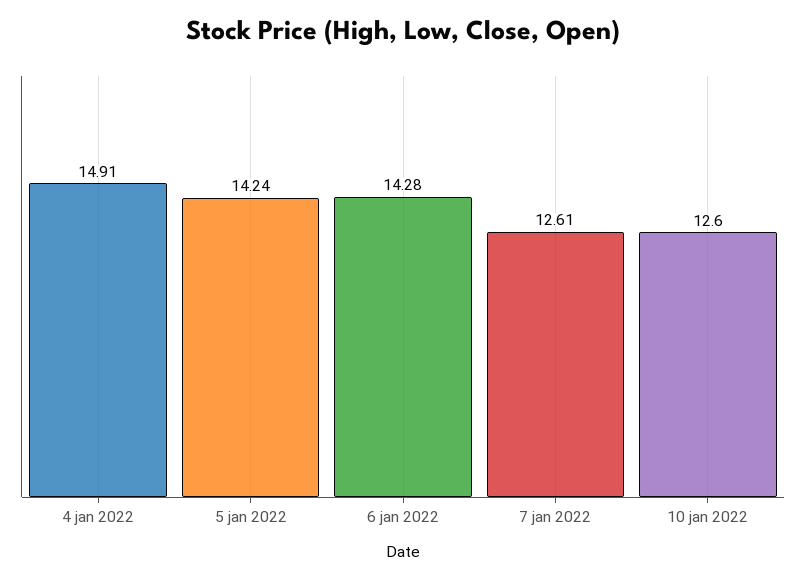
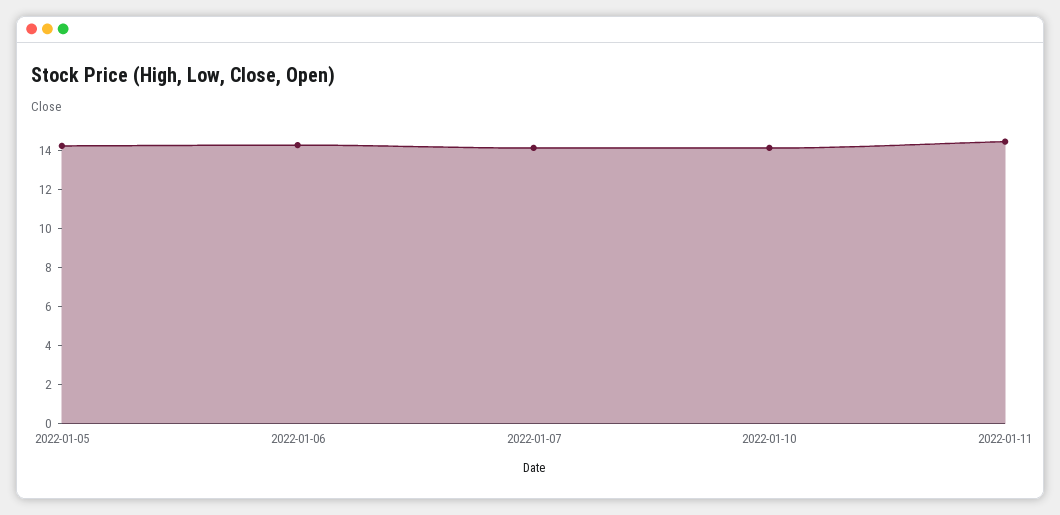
4 jan 2022: 14.91 -> none
7 jan 2022: 12.61 -> 14
10 jan 2022: 12.6 -> 14
2022-01-11: none -> 14.5

